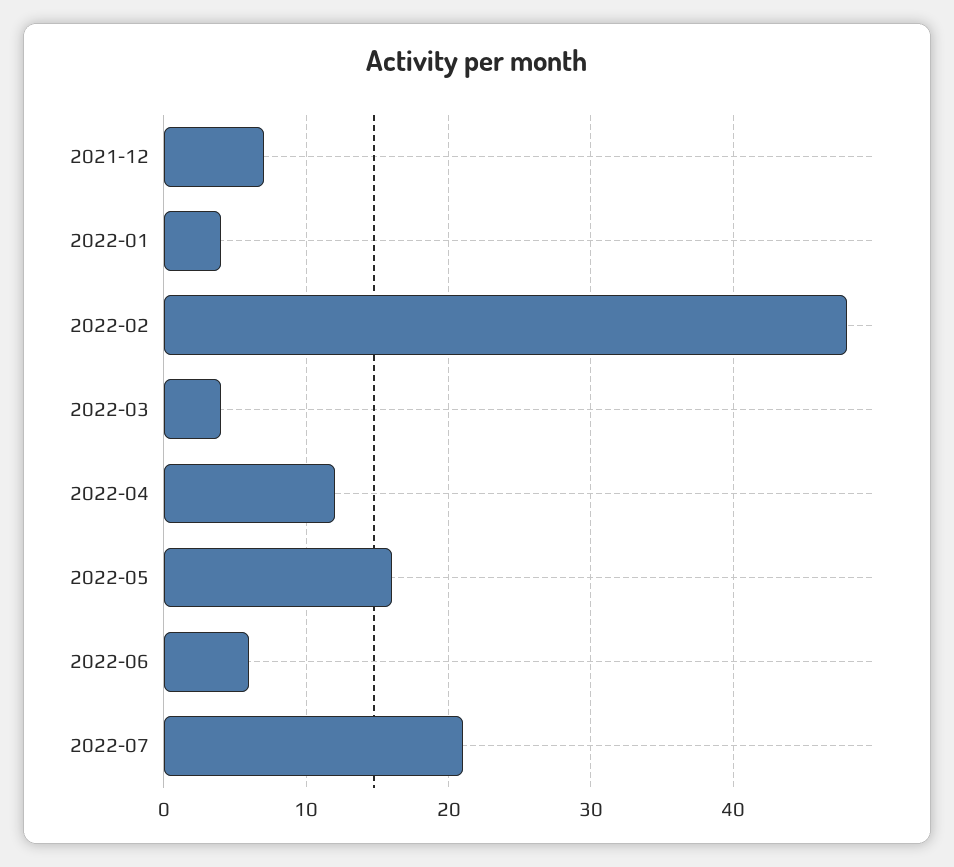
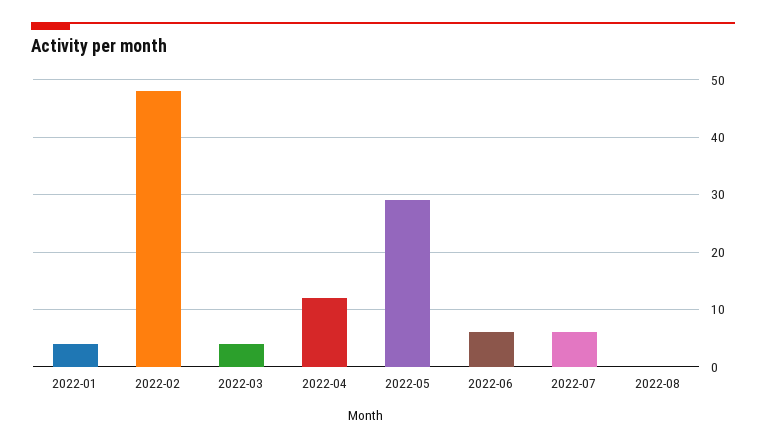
2021-12: 7 -> none
2022-05: 16 -> 30
2022-07: 21 -> 5
2022-08: none -> 0

